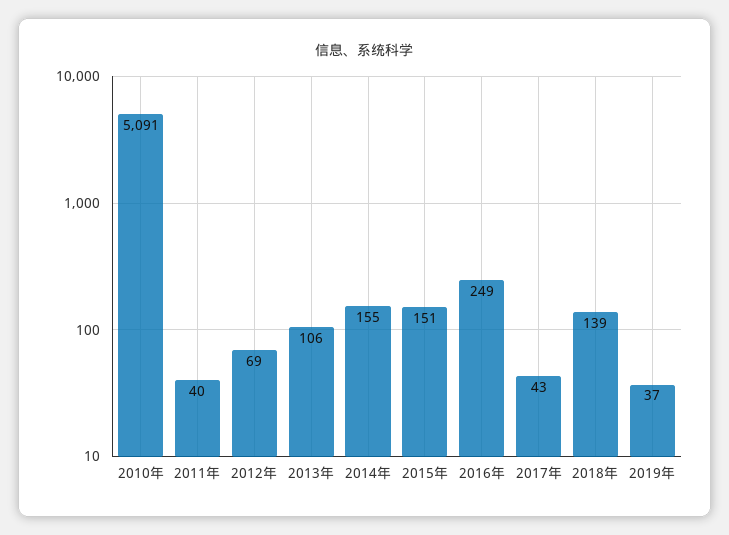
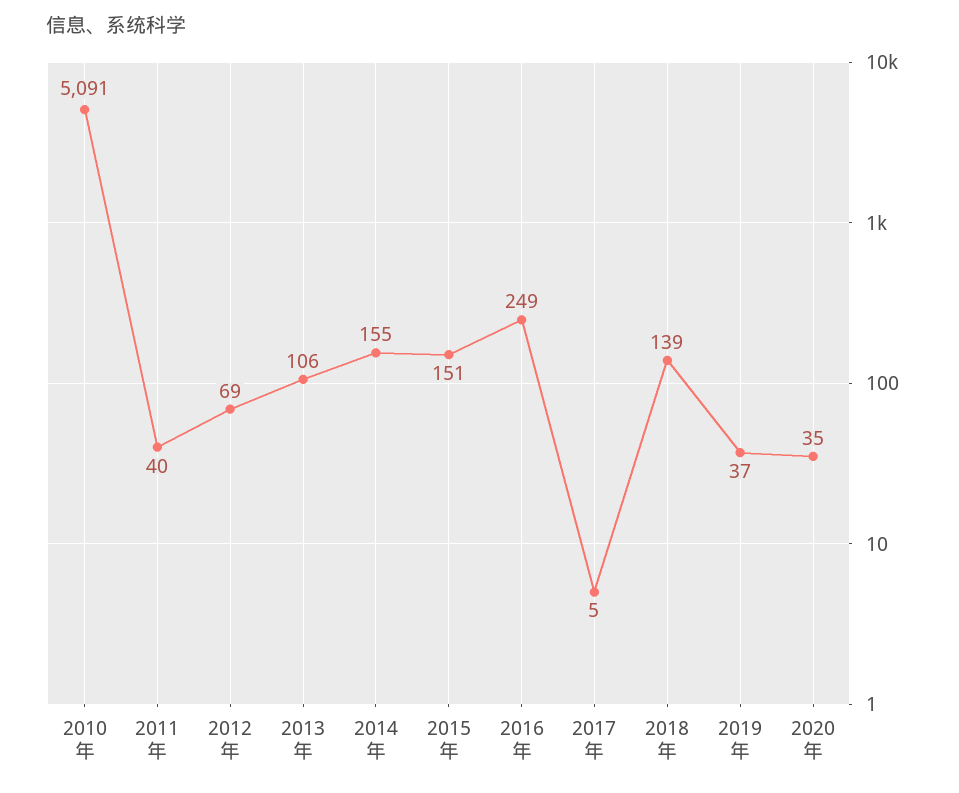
2017年: 43 -> 5
2020年: none -> 35

